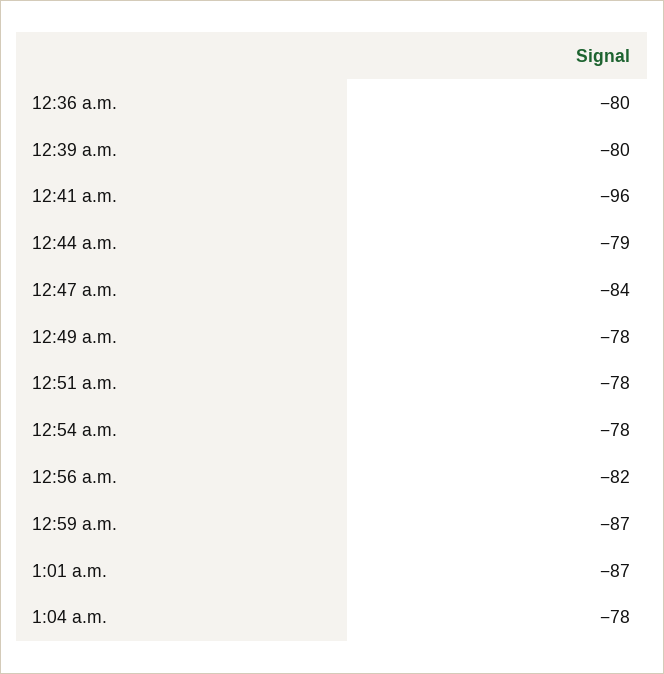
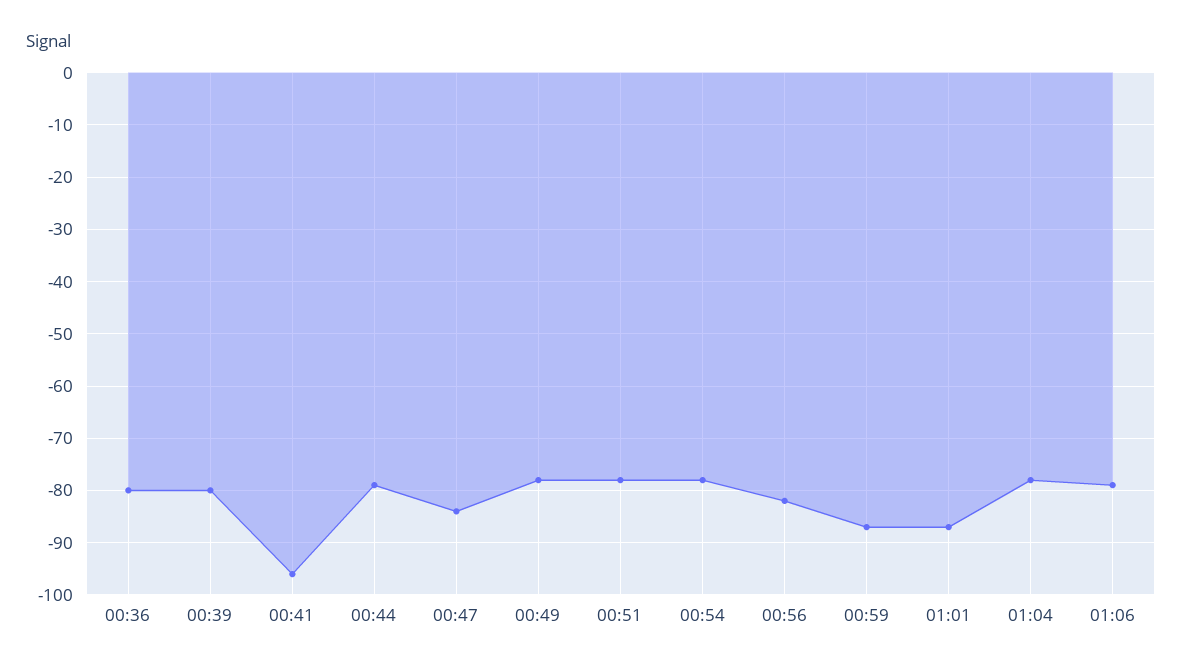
01:06: none -> -80

